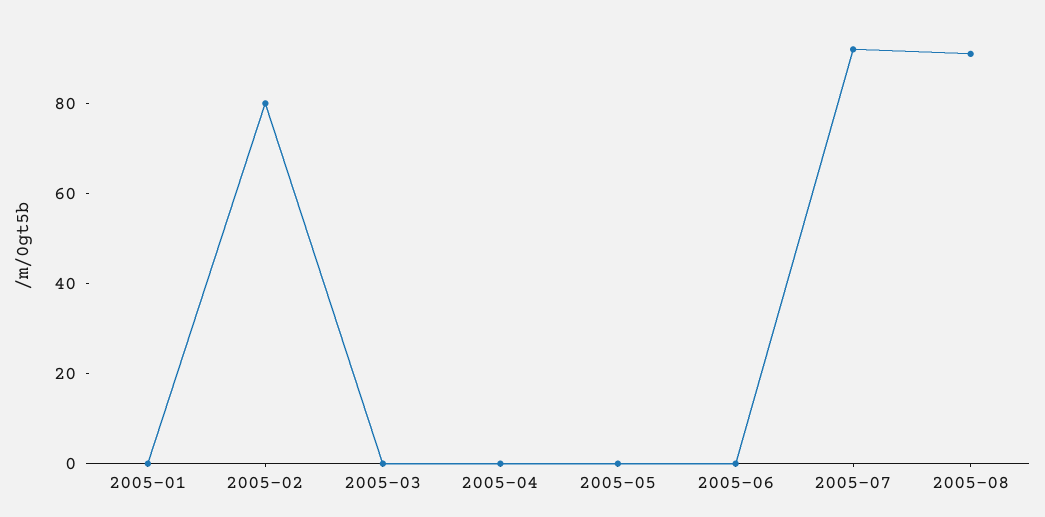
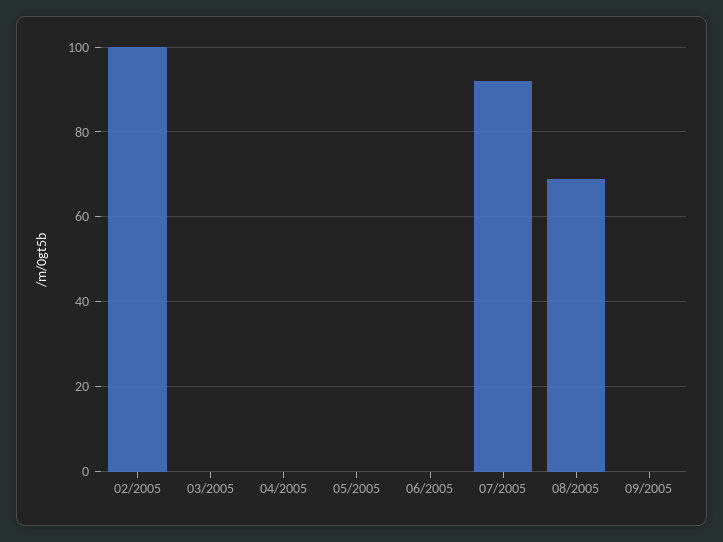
2005-01: 0 -> none
2005-02: 80 -> 100
2005-08: 90 -> 70
09/2005: none -> 0

